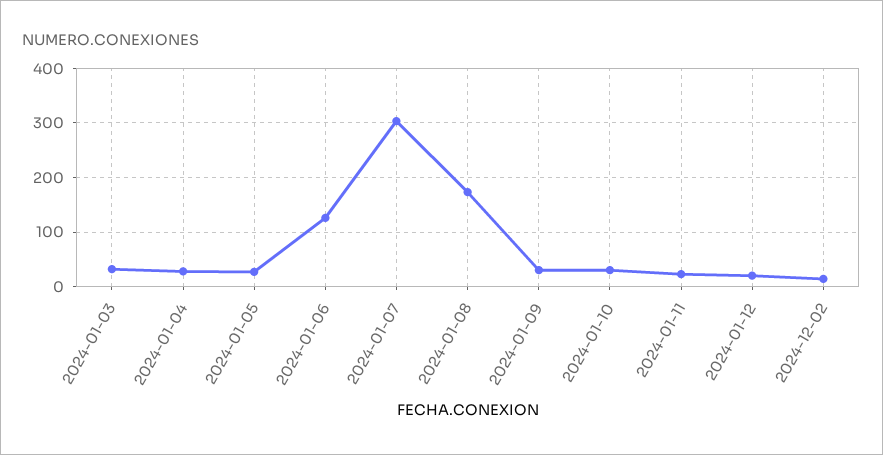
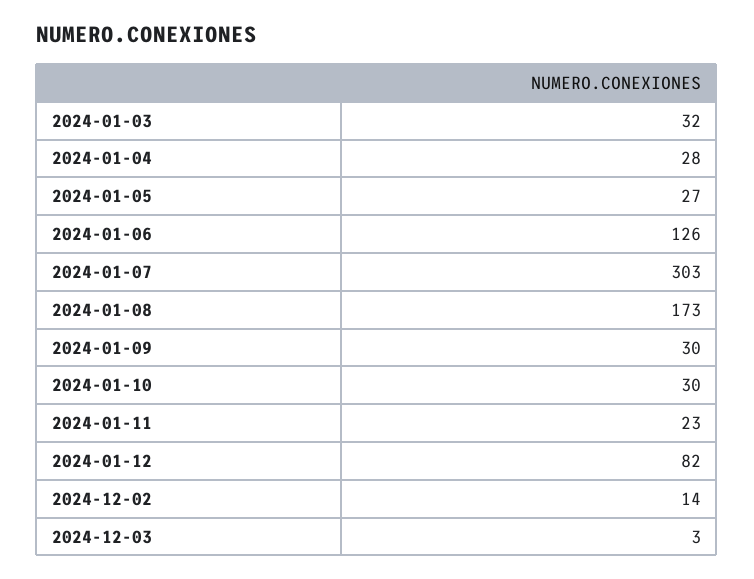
2024-01-12: 20 -> 82
2024-12-03: none -> 3

